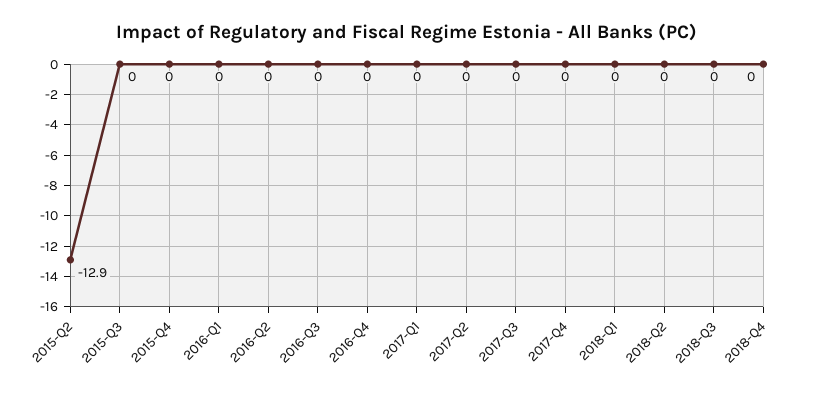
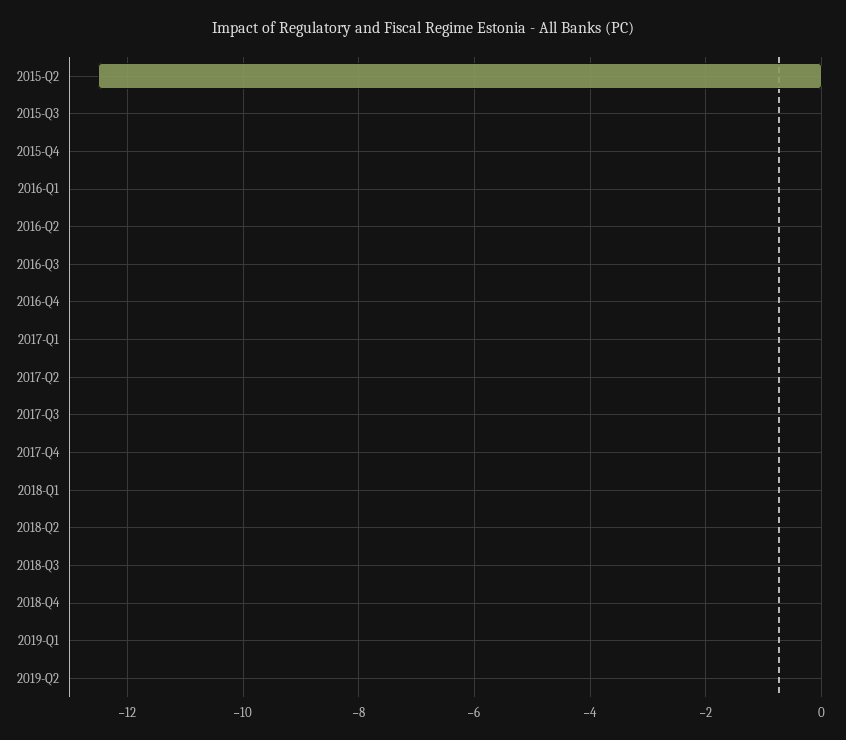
2015-Q2: -12.9 -> -12.5
2019-Q1: none -> 0
2019-Q2: none -> 0

